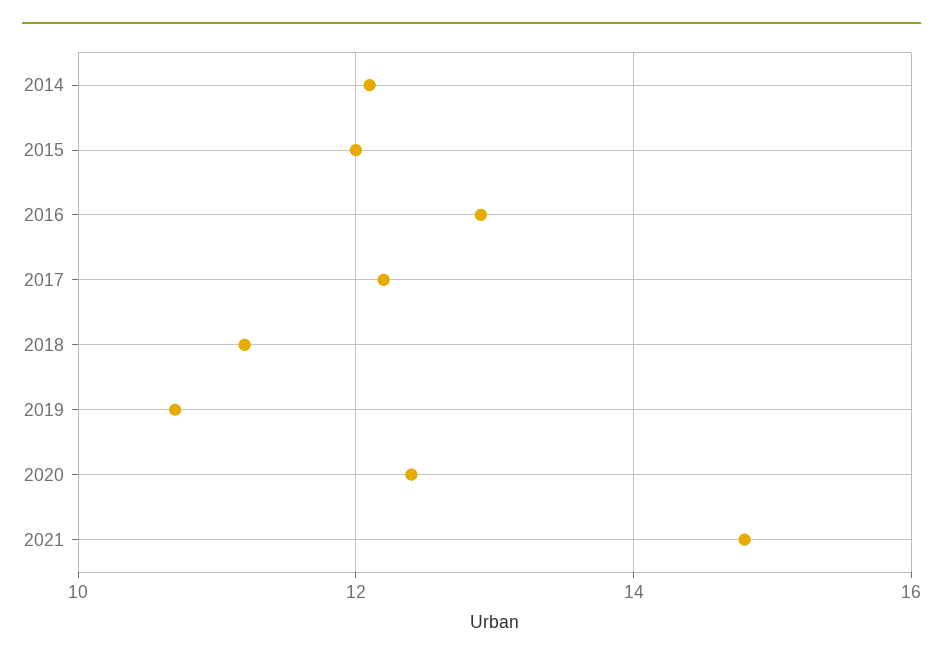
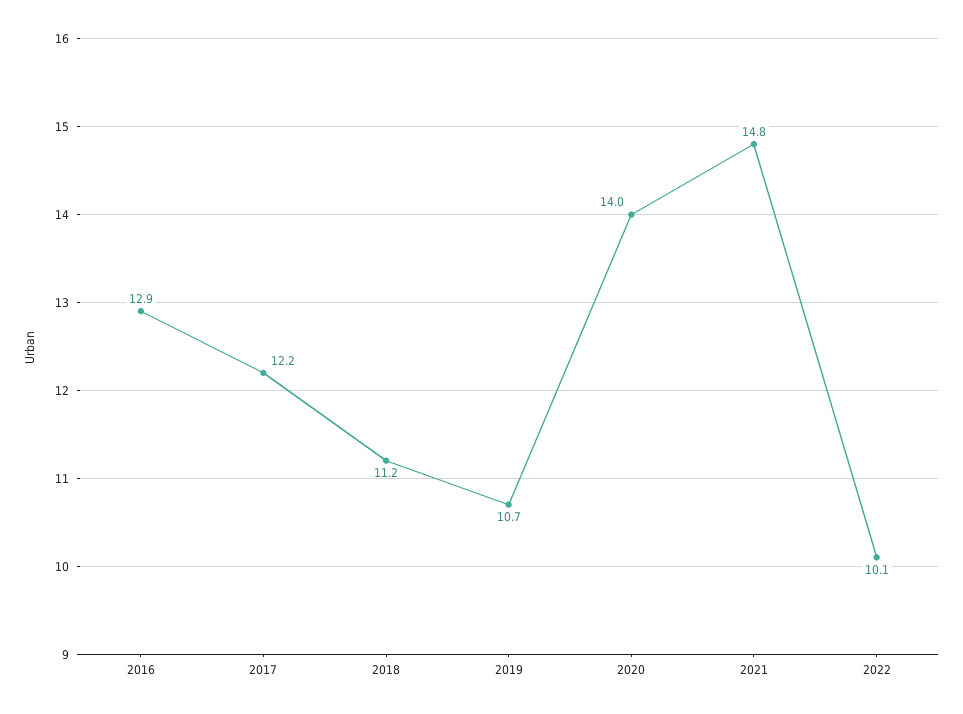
2014: 12 -> none
2015: 12 -> none
2020: 12.5 -> 14
2022: none -> 10.1

